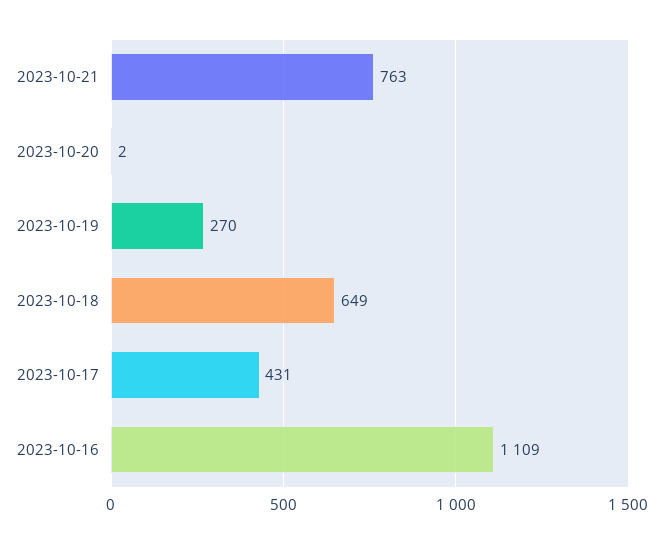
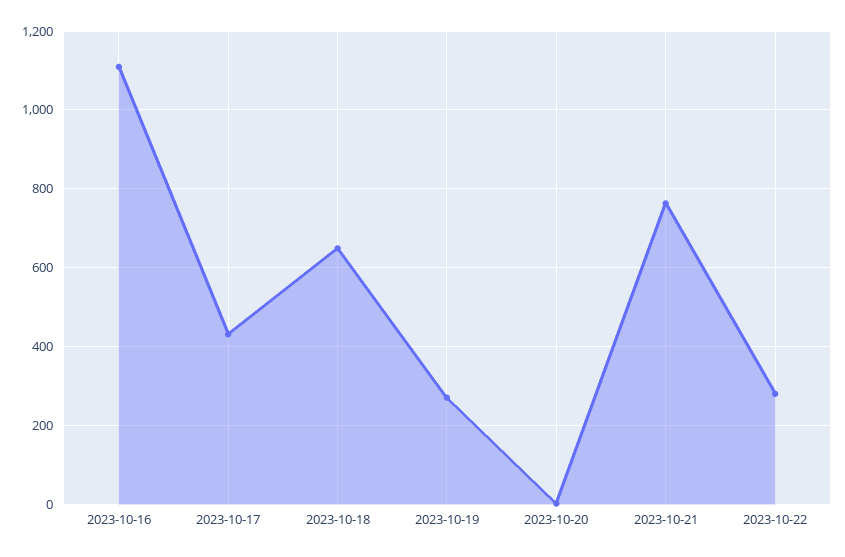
2023-10-22: none -> 280

